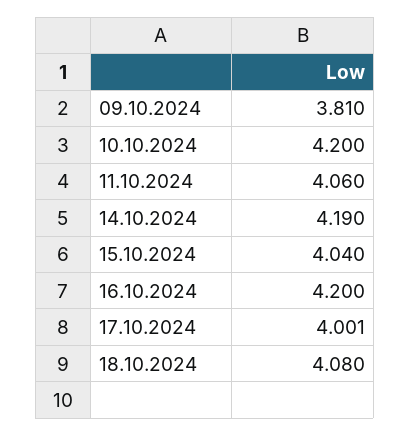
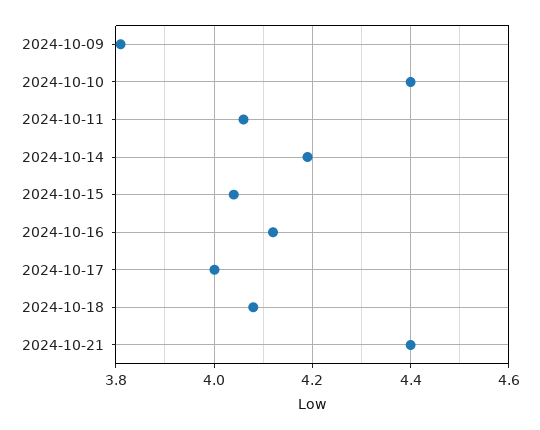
10.10.2024: 4.2 -> 4.4
16.10.2024: 4.2 -> 4.12
2024-10-21: none -> 4.4

